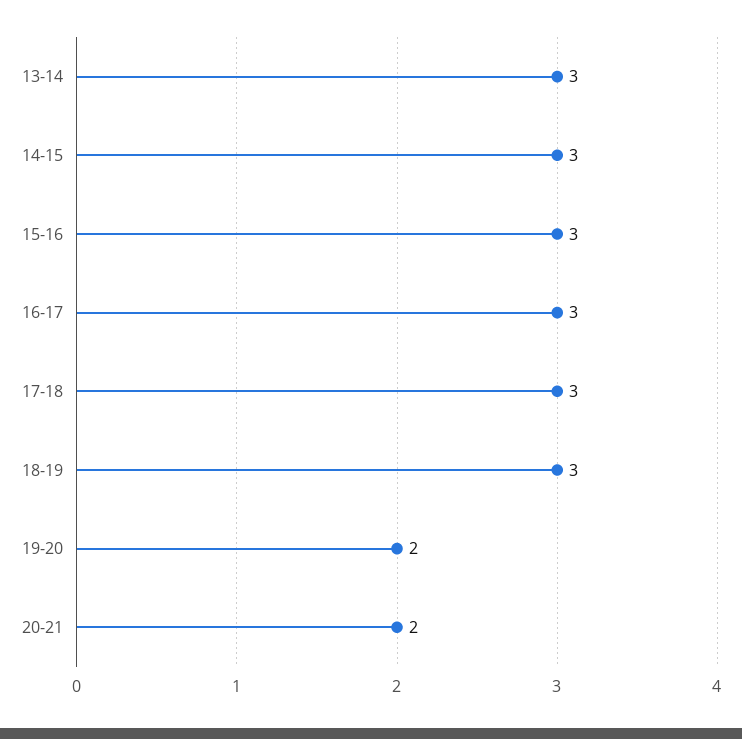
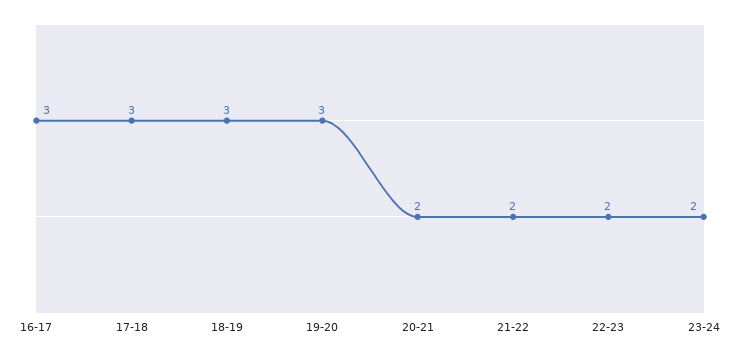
13-14: 3 -> none
14-15: 3 -> none
15-16: 3 -> none
19-20: 2 -> 3
21-22: none -> 2
22-23: none -> 2
23-24: none -> 2

